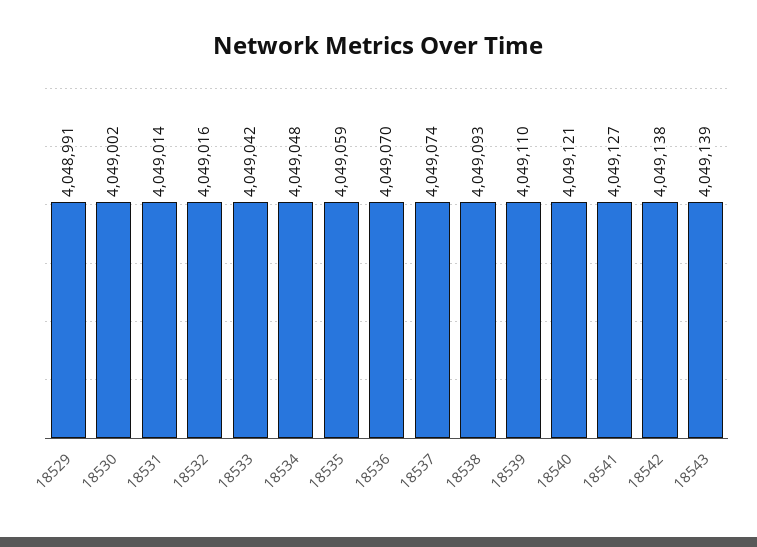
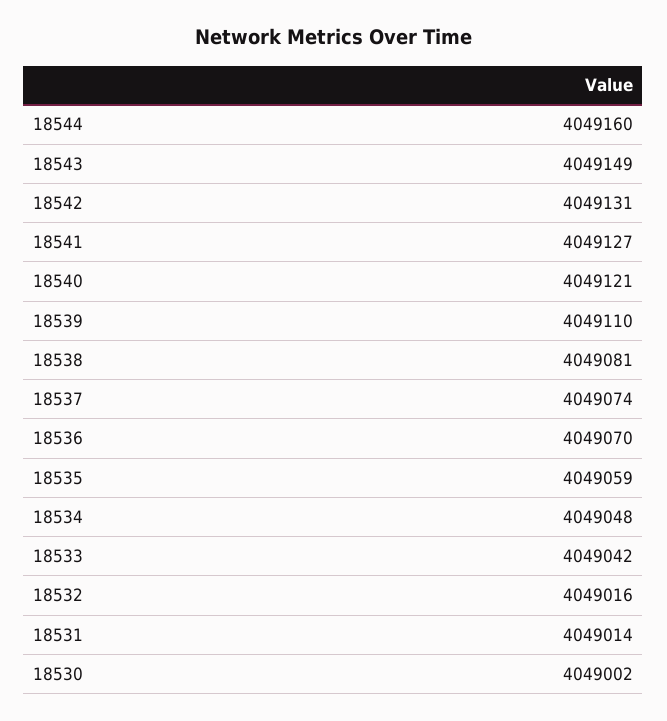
18529: 4048991 -> none
18538: 4049093 -> 4049081
18542: 4049138 -> 4049131
18543: 4049139 -> 4049149
18544: none -> 4049160

